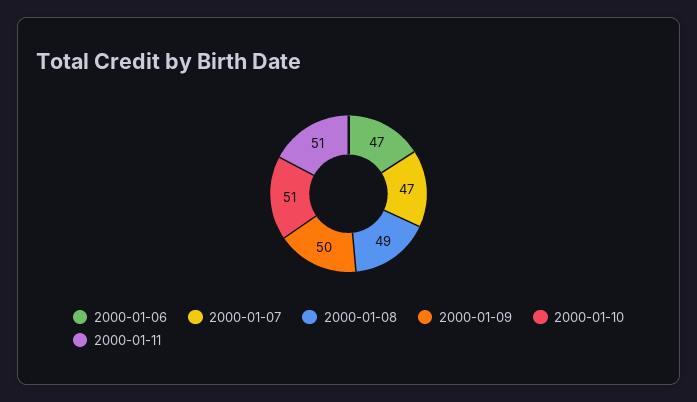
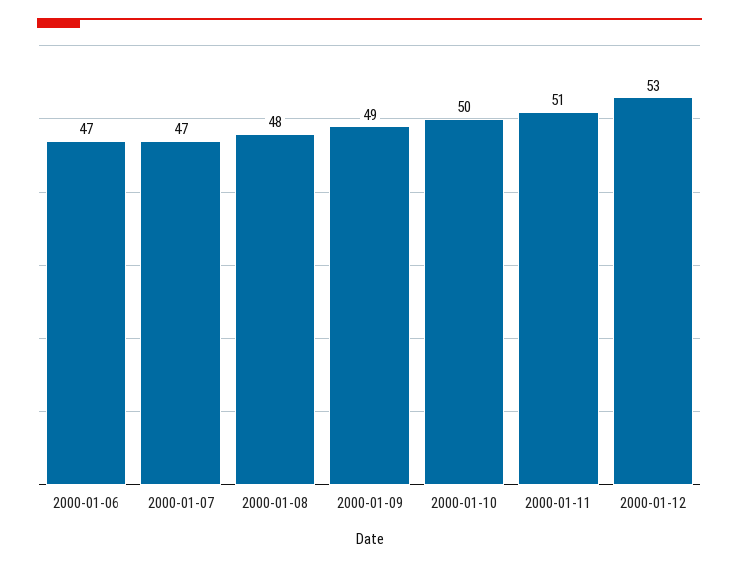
2000-01-08: 49 -> 48
2000-01-09: 50 -> 49
2000-01-10: 51 -> 50
2000-01-12: none -> 53

